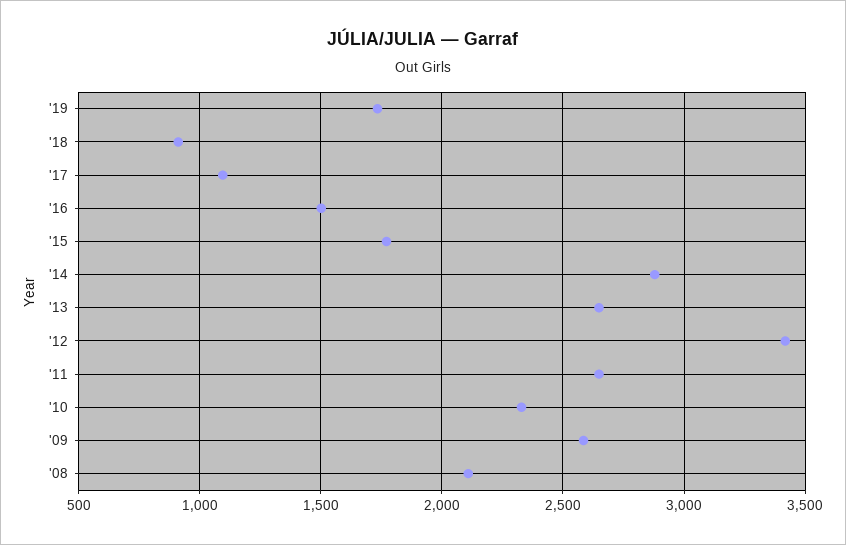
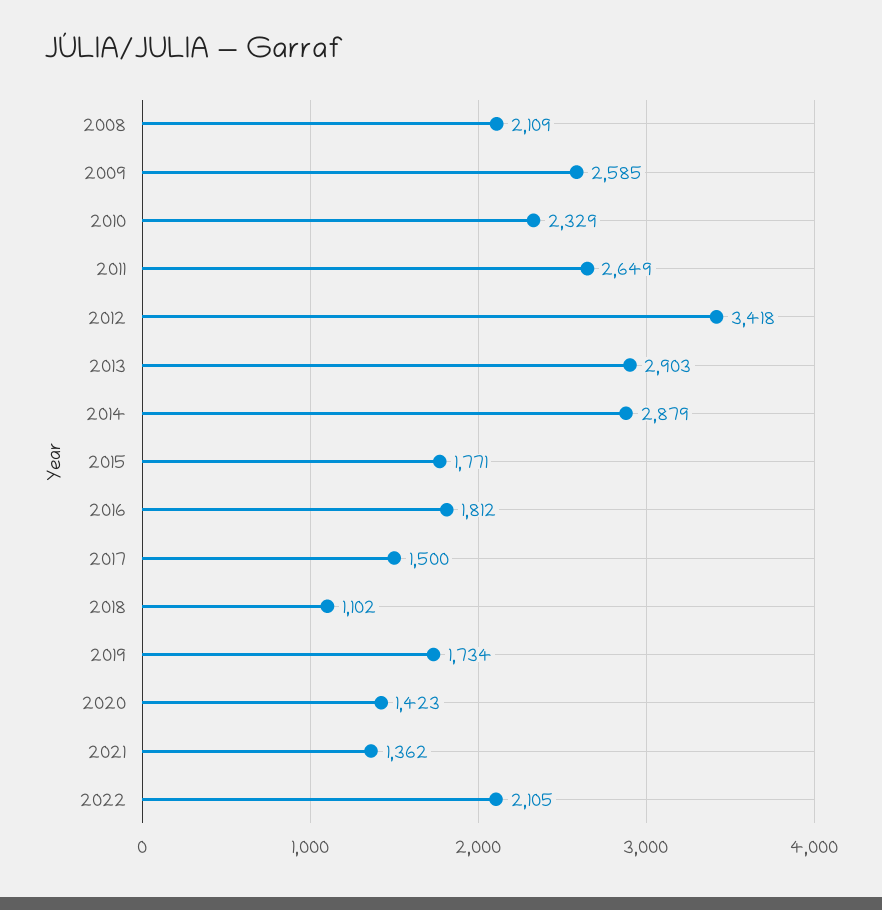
'18: 900 -> 1102
'17: 1100 -> 1500
'16: 1500 -> 1812
'13: 2650 -> 2903
2020: none -> 1423
2021: none -> 1362
2022: none -> 2105

